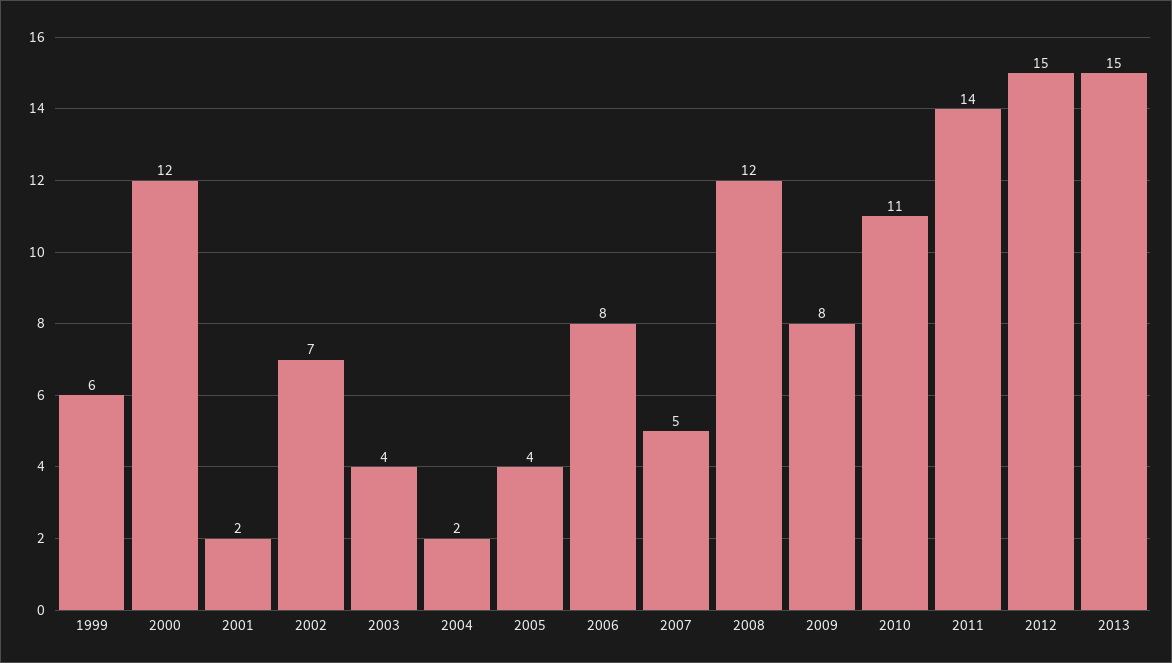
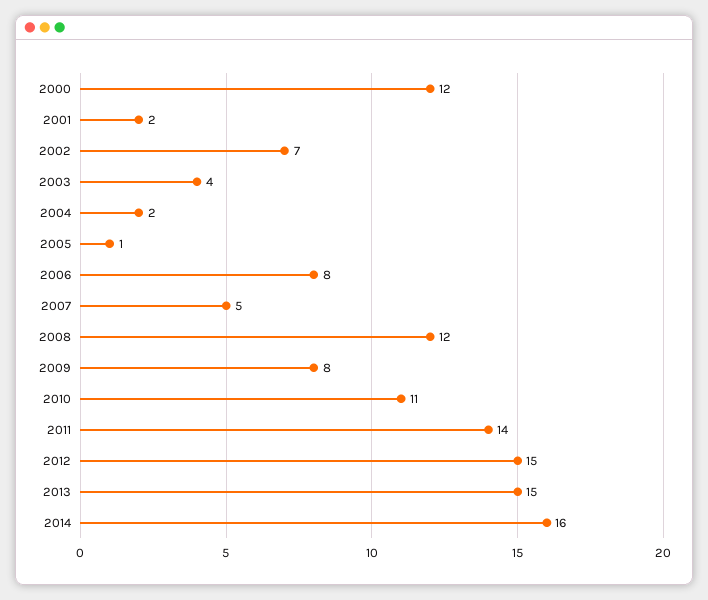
1999: 6 -> none
2005: 4 -> 1
2014: none -> 16

